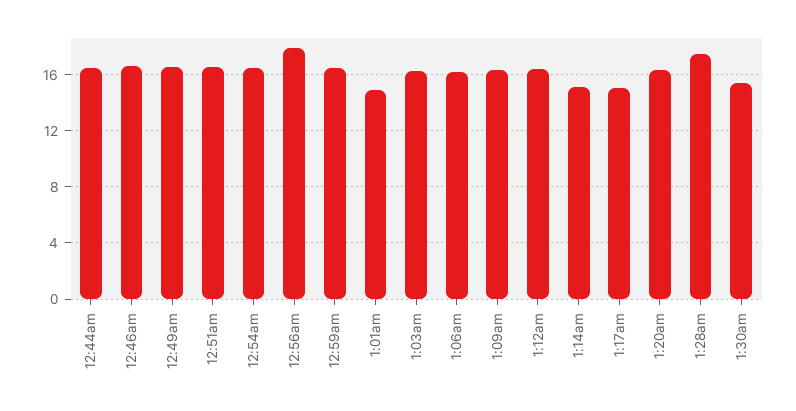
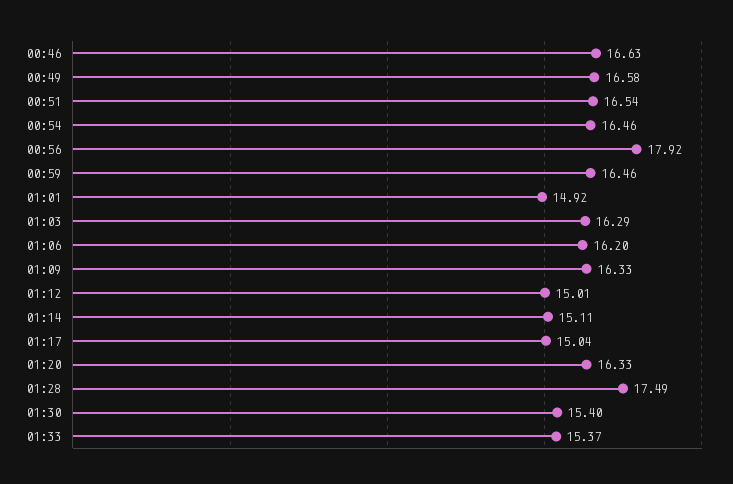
12:44am: 16.5 -> none
1:12am: 16.5 -> 15.01
01:33: none -> 15.37

